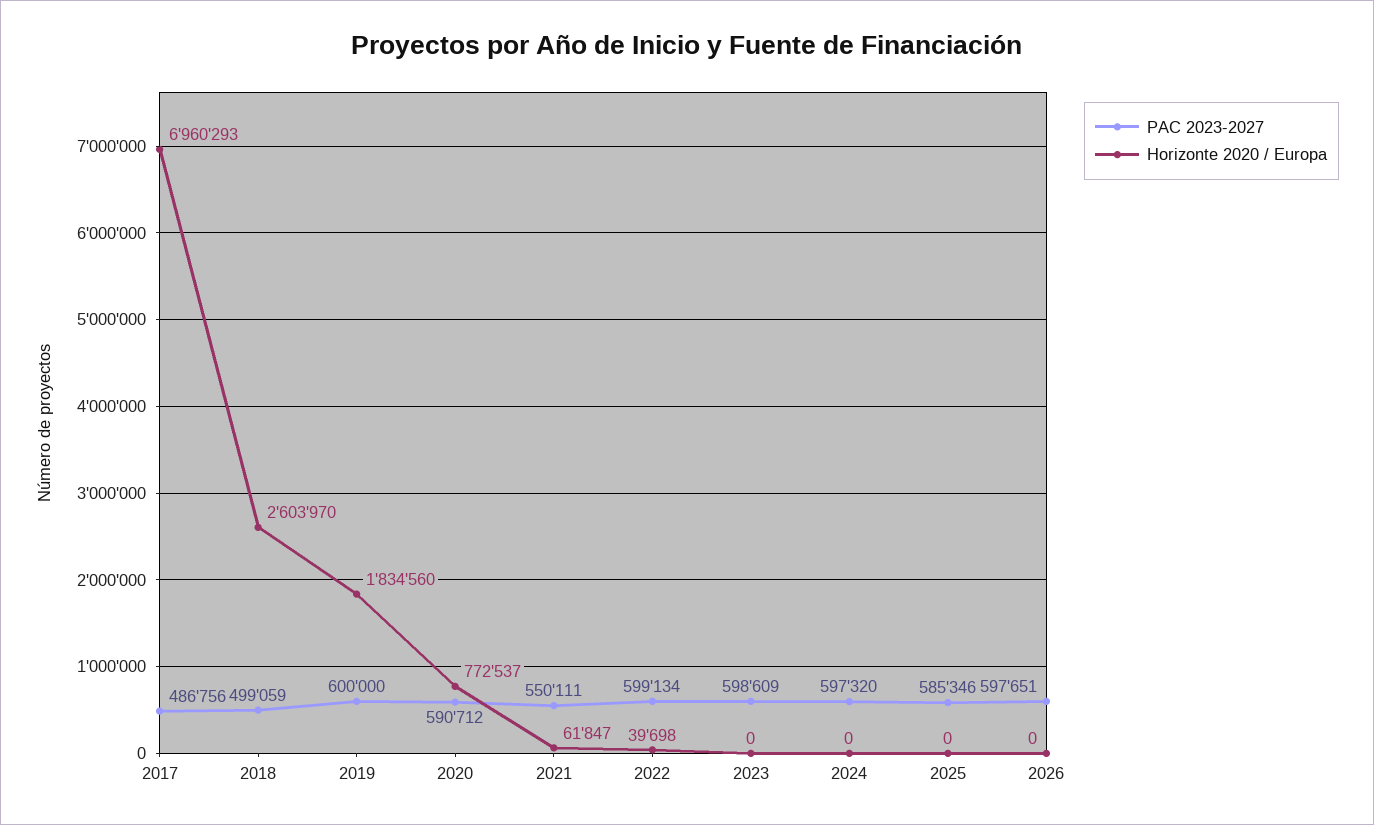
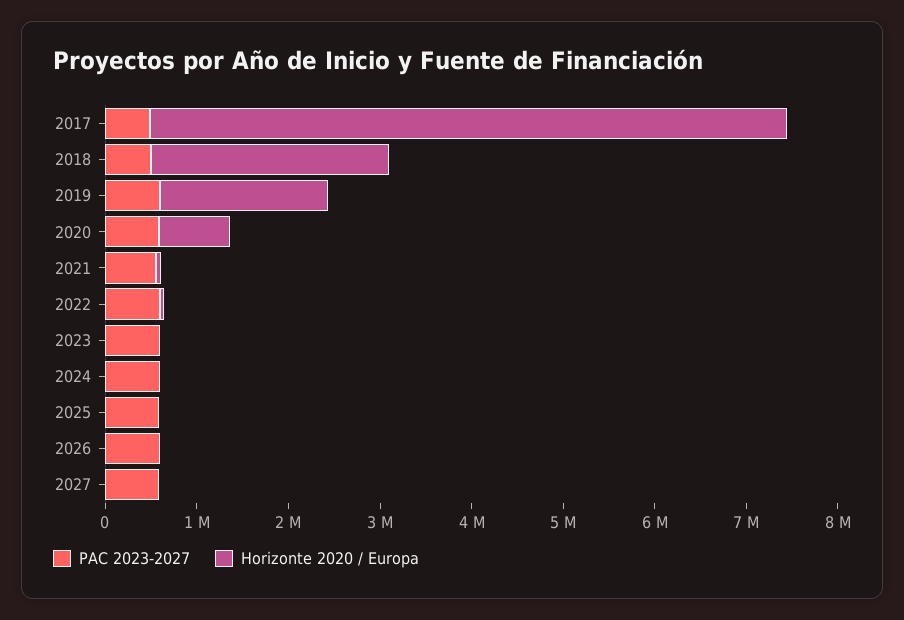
PAC 2023-2027, 2027: none -> 600000
Horizonte 2020 / Europa, 2027: none -> 0

